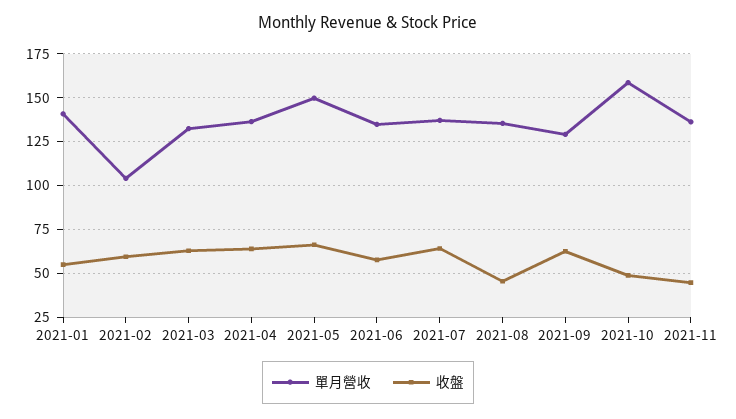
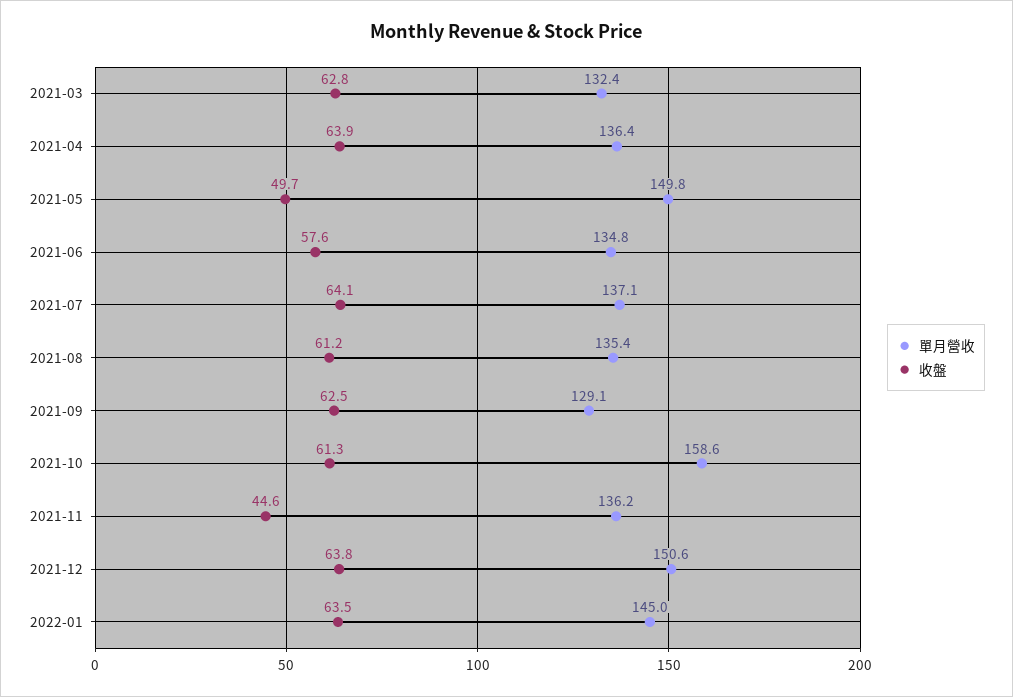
單月營收, 2021-01: 140 -> none
收盤, 2021-01: 55 -> none
單月營收, 2021-02: 105 -> none
收盤, 2021-02: 60 -> none
收盤, 2021-05: 65 -> 49.7
收盤, 2021-08: 45 -> 61.2
收盤, 2021-10: 50 -> 61.3
單月營收, 2021-12: none -> 150.6
收盤, 2021-12: none -> 63.8
單月營收, 2022-01: none -> 145
收盤, 2022-01: none -> 63.5

